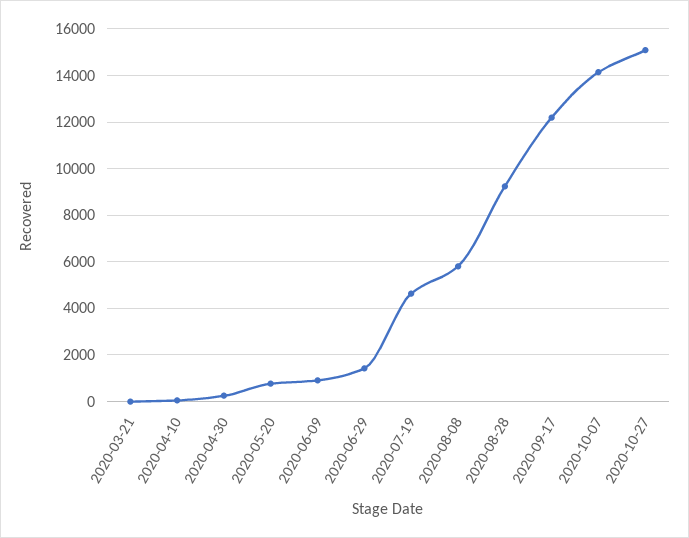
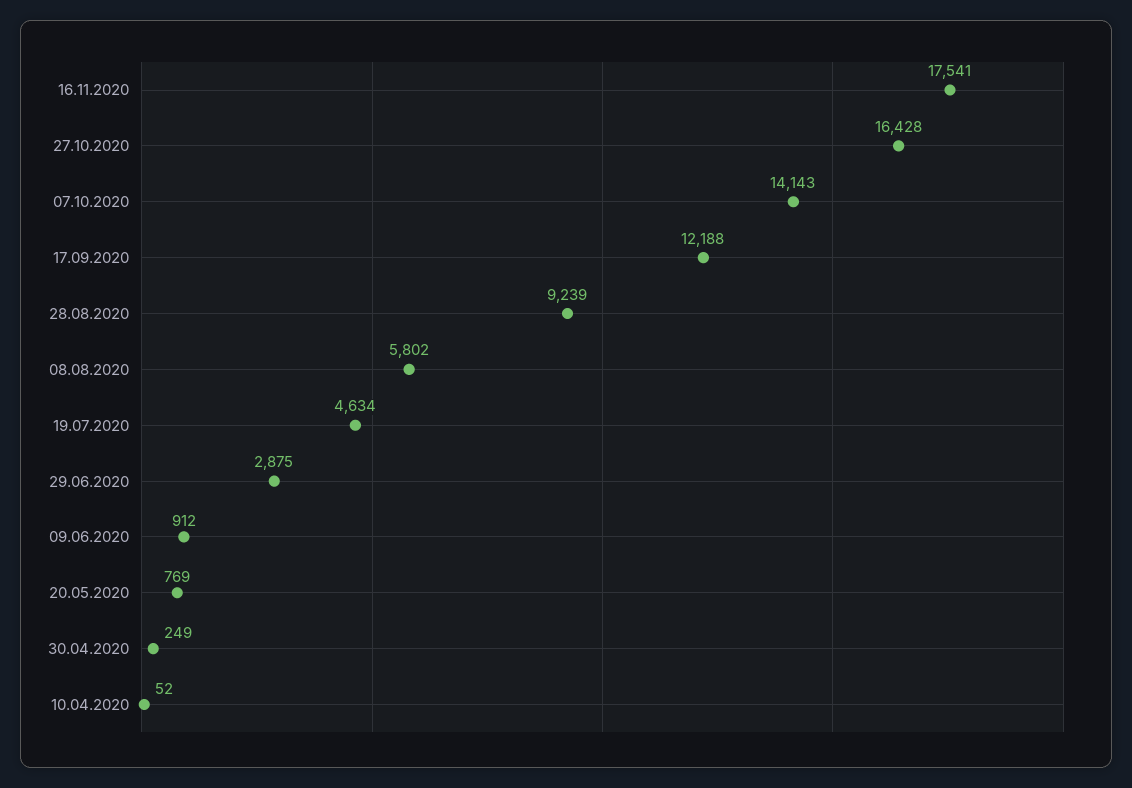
2020-03-21: 0 -> none
2020-06-29: 1500 -> 2875
2020-10-27: 15000 -> 16428
16.11.2020: none -> 17541

